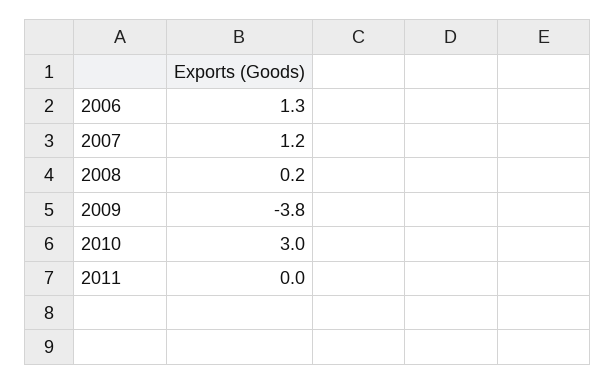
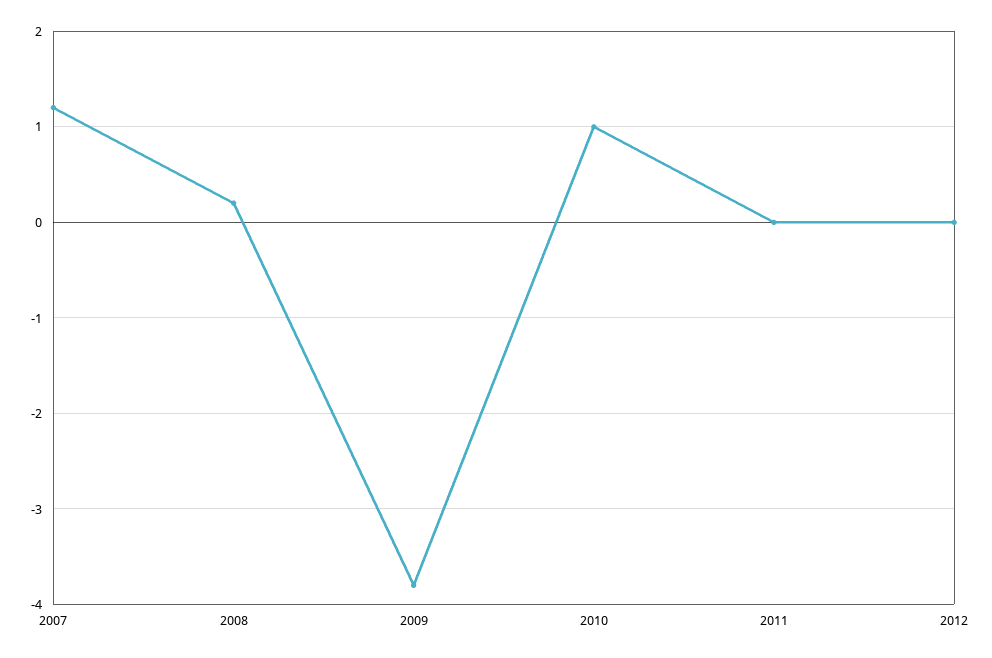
2006: 1.3 -> none
2010: 3 -> 1
2012: none -> 0

